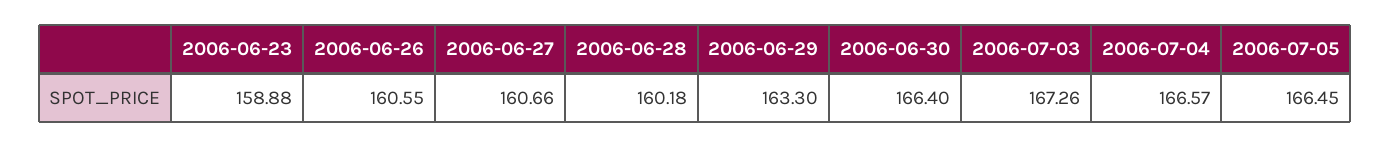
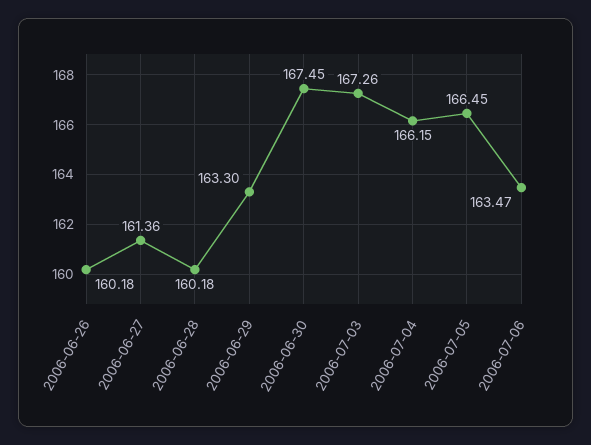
2006-06-23: 158.88 -> none
2006-06-26: 160.55 -> 160.18
2006-06-27: 160.66 -> 161.36
2006-06-30: 166.4 -> 167.45
2006-07-04: 166.57 -> 166.15
2006-07-06: none -> 163.47

